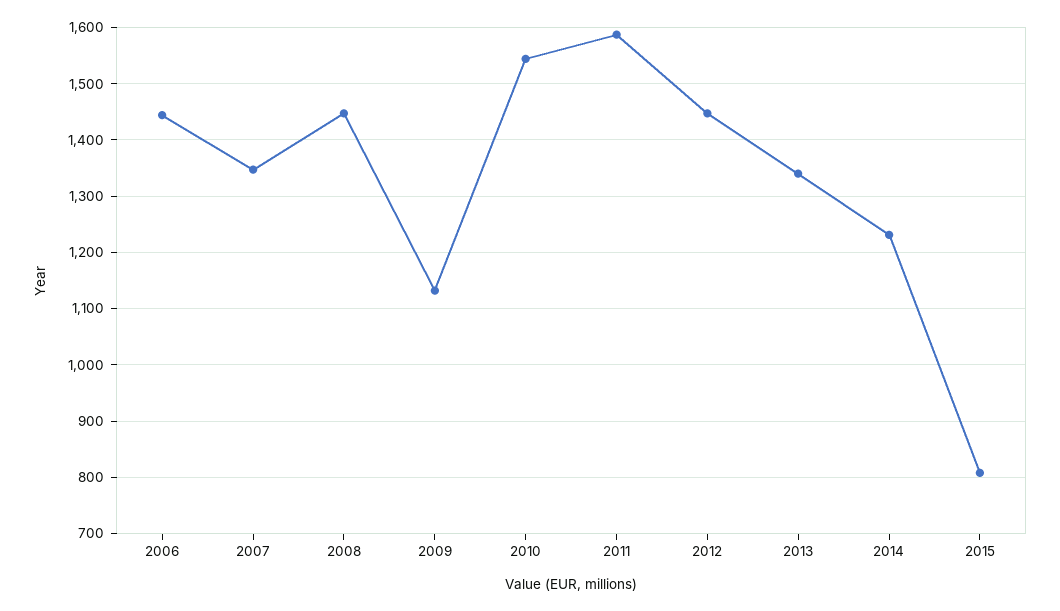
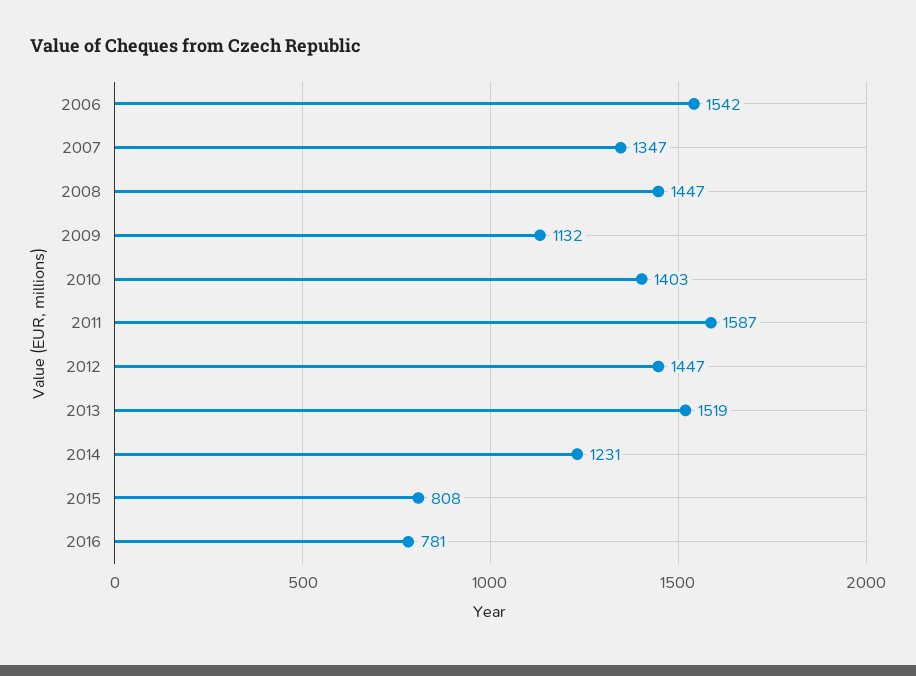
2006: 1440 -> 1542
2010: 1540 -> 1403
2013: 1340 -> 1519
2016: none -> 781

